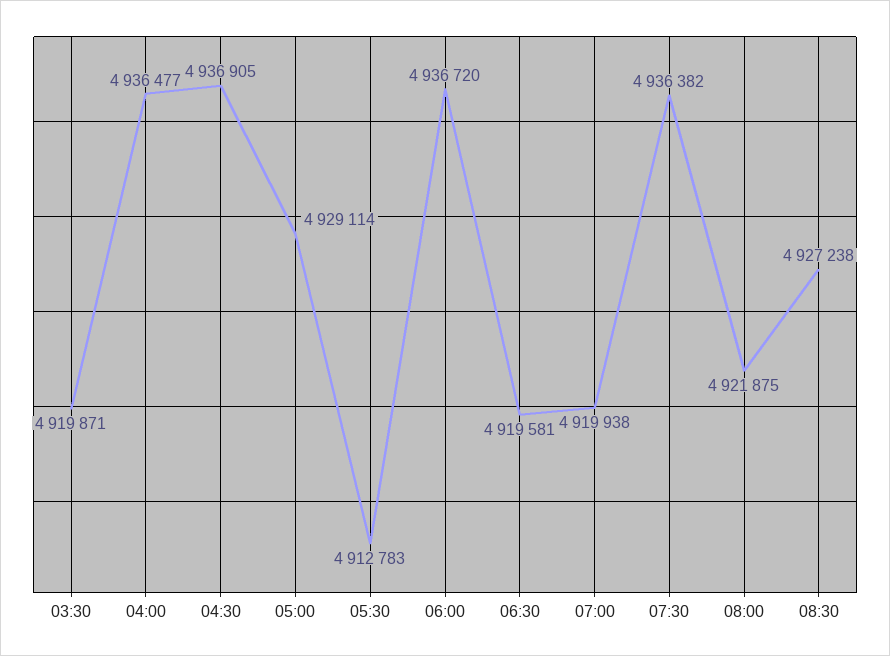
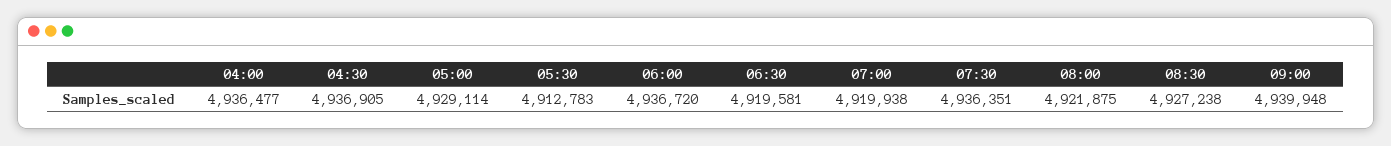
03:30: 4919871 -> none
07:30: 4936382 -> 4936351
09:00: none -> 4939948

